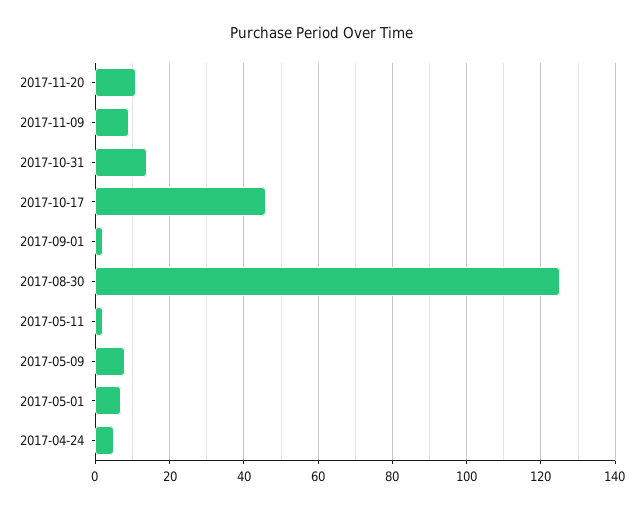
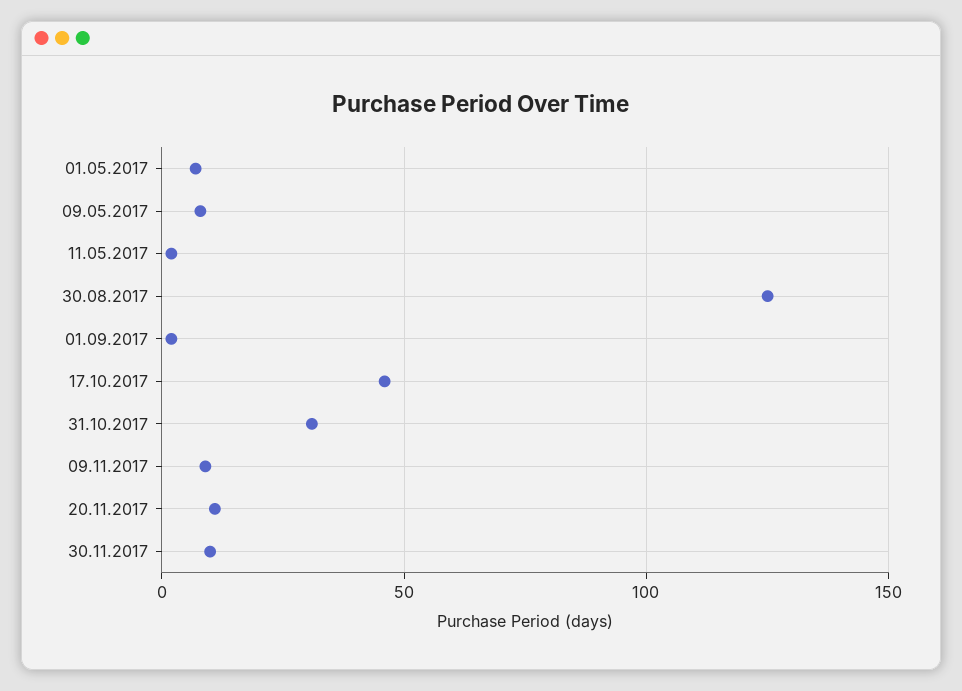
2017-10-31: 15 -> 30
2017-04-24: 5 -> none
30.11.2017: none -> 10

